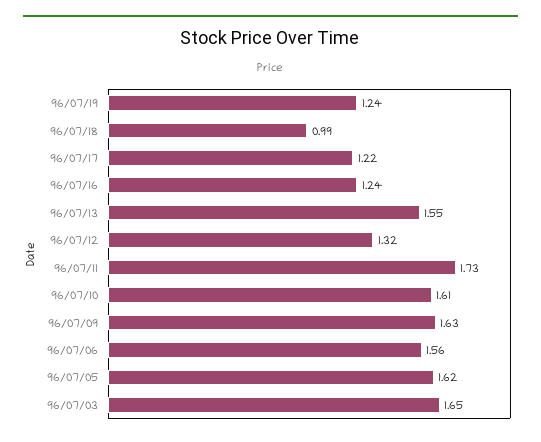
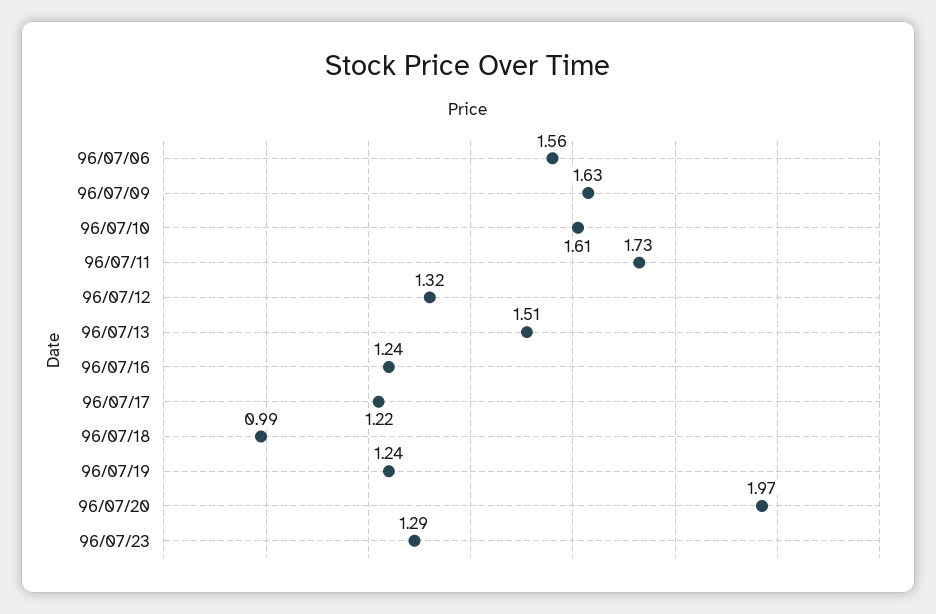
96/07/13: 1.55 -> 1.51
96/07/05: 1.62 -> none
96/07/03: 1.65 -> none
96/07/20: none -> 1.97
96/07/23: none -> 1.29

